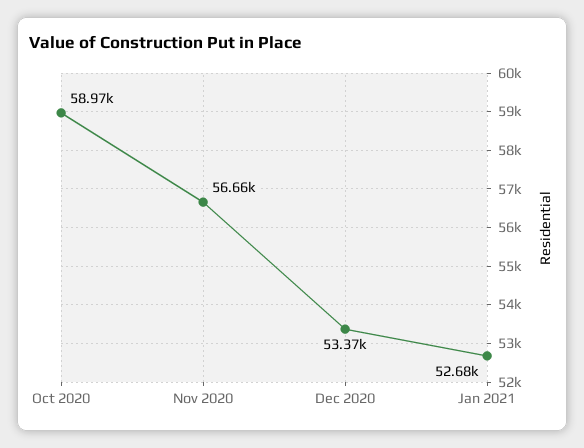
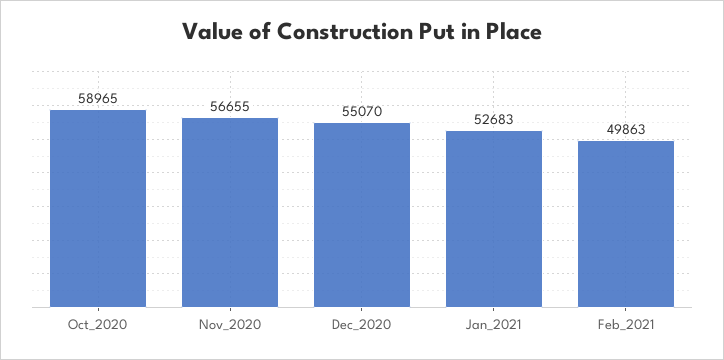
Dec 2020: 53370 -> 55070
Feb_2021: none -> 49863

